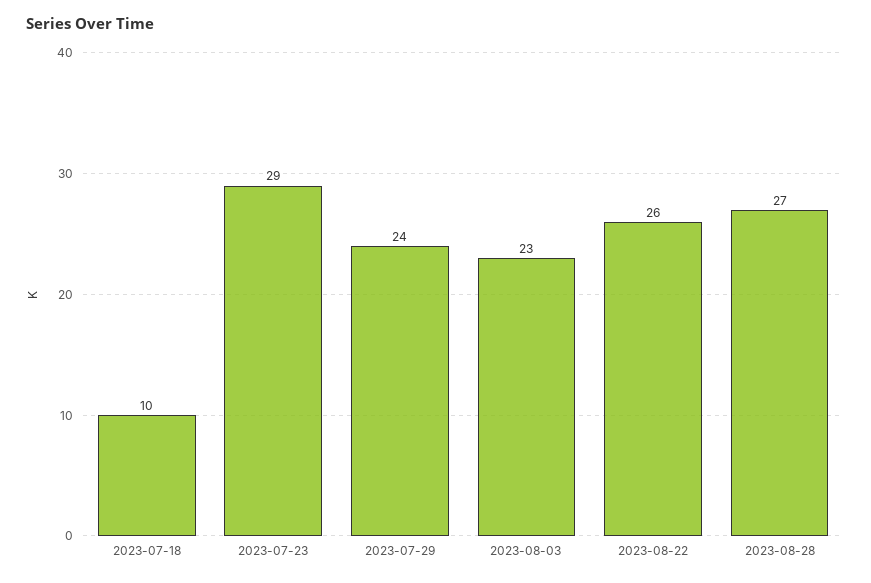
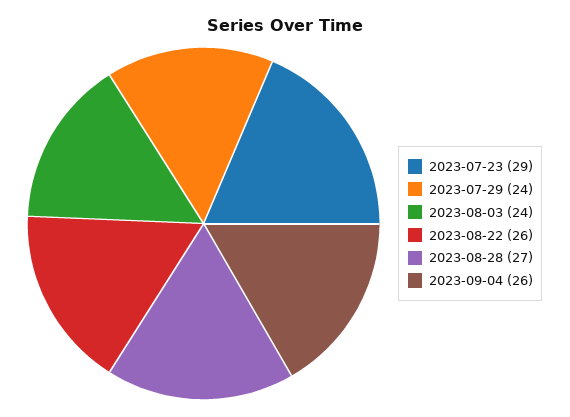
2023-07-18: 10 -> none
2023-08-03: 23 -> 24
2023-09-04: none -> 26

